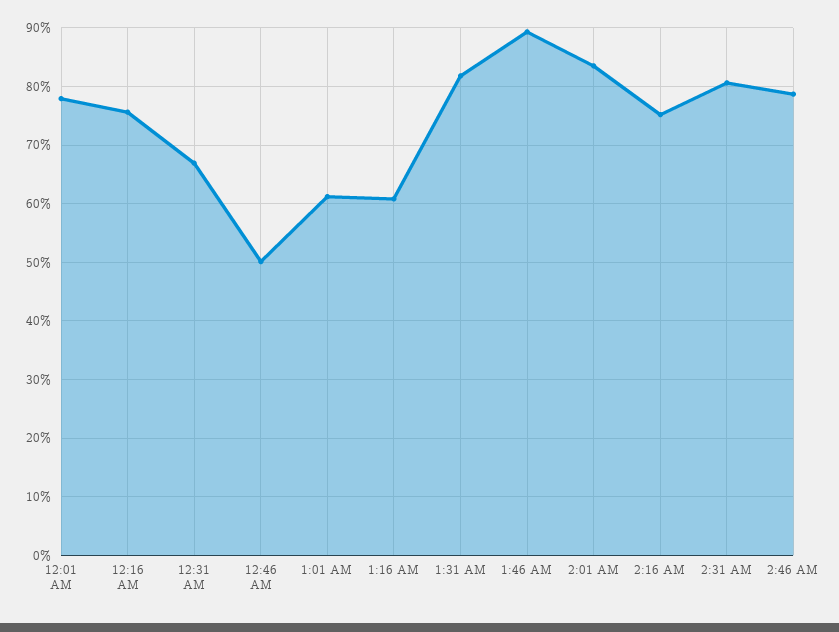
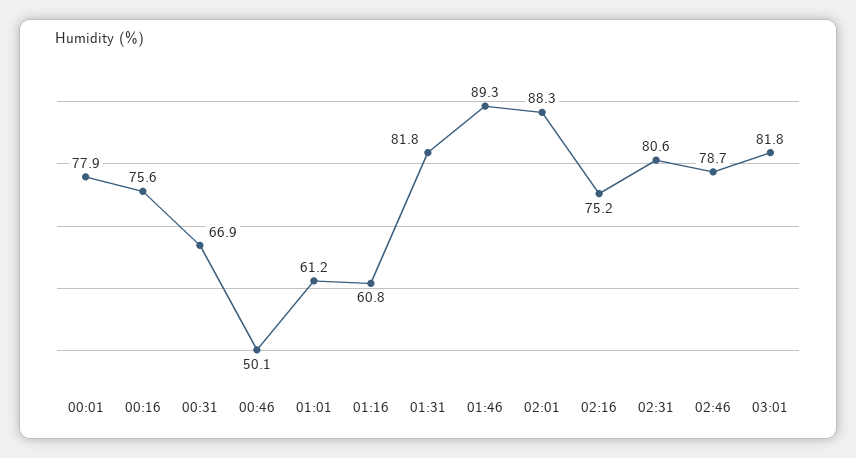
2:01 AM: 84 -> 88.3
03:01: none -> 81.8

